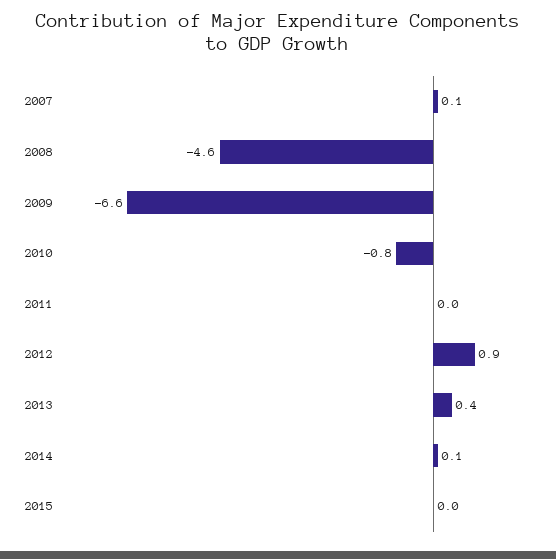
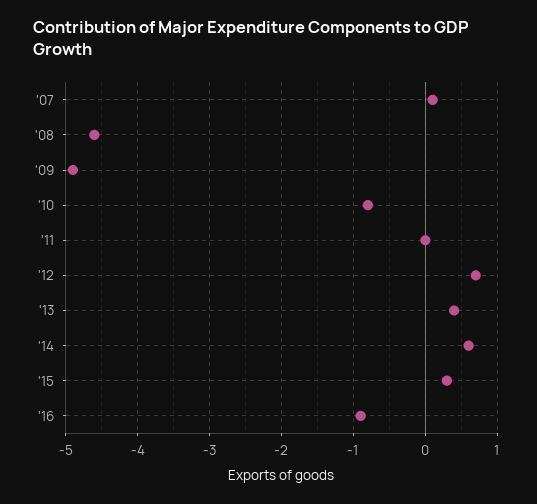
2009: -6.6 -> -4.9
2012: 0.9 -> 0.7
2014: 0.1 -> 0.6
2015: 0 -> 0.3
'16: none -> -0.9

